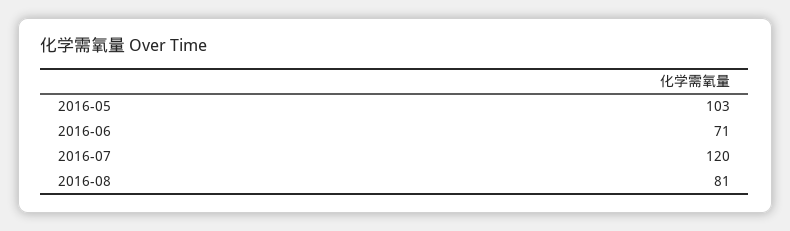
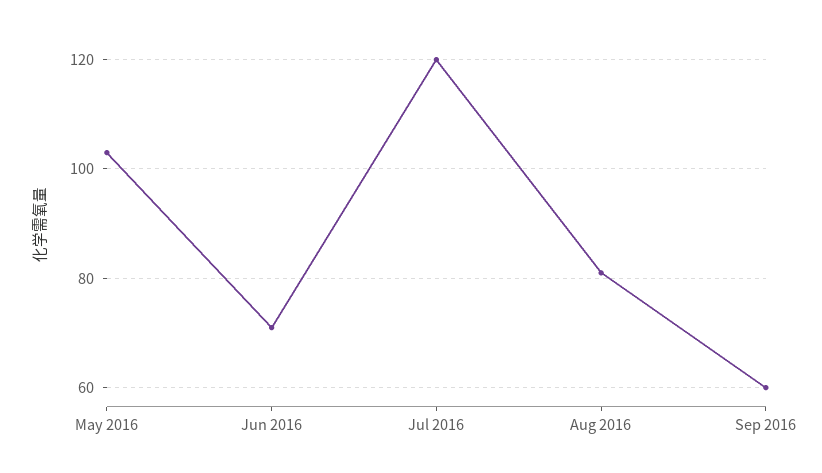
Sep 2016: none -> 60

